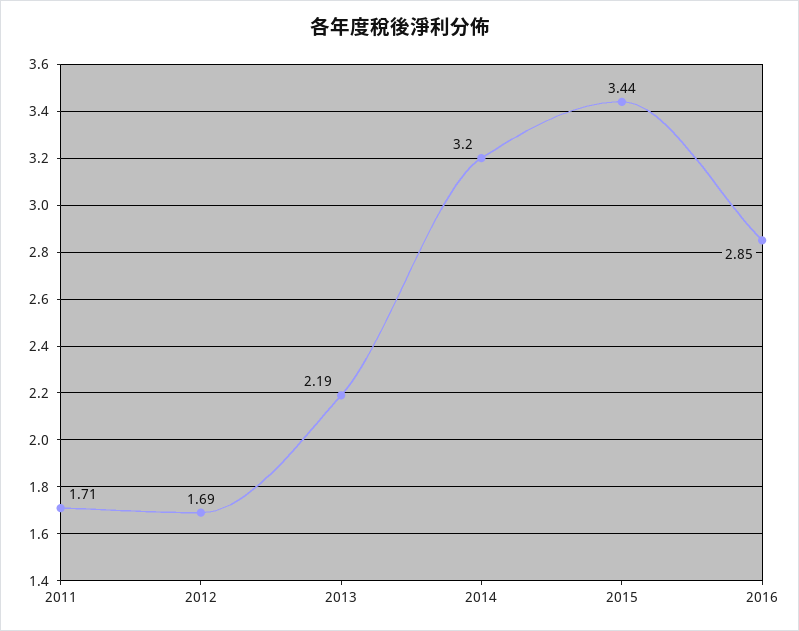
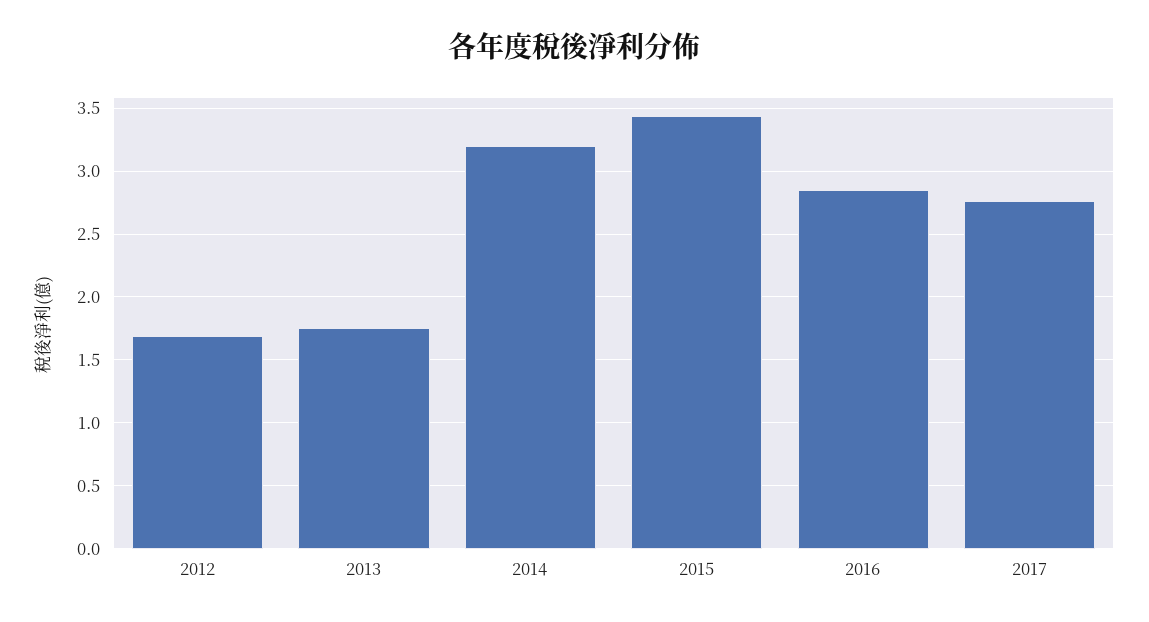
2011: 1.71 -> none
2013: 2.19 -> 1.75
2017: none -> 2.75

